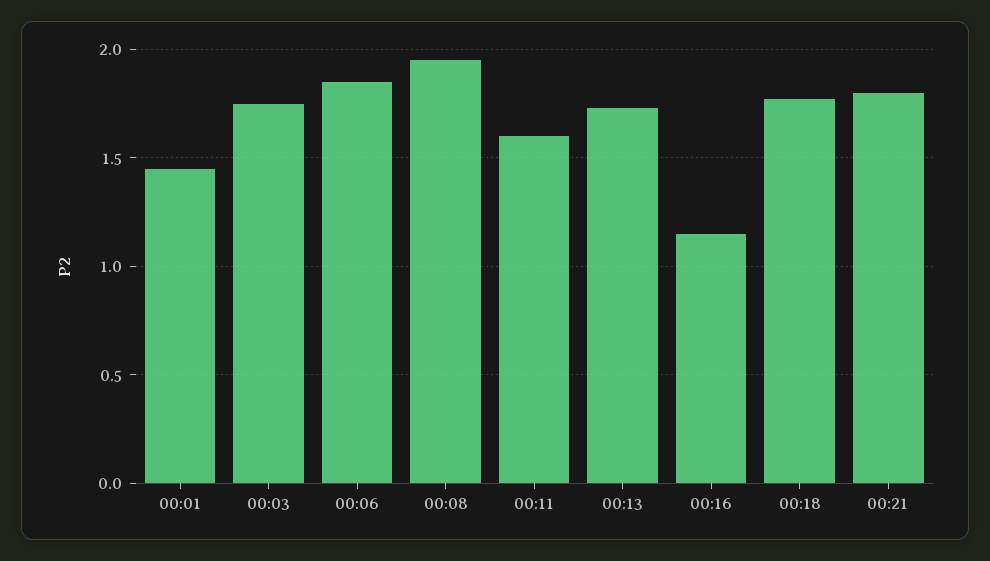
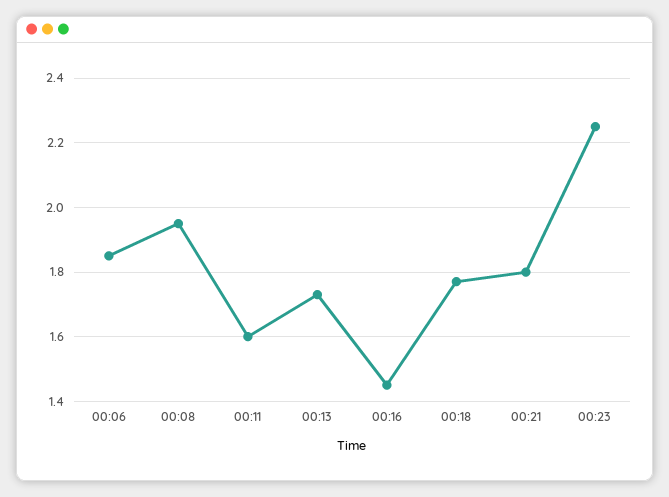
00:01: 1.45 -> none
00:03: 1.75 -> none
00:16: 1.15 -> 1.45
00:23: none -> 2.25

